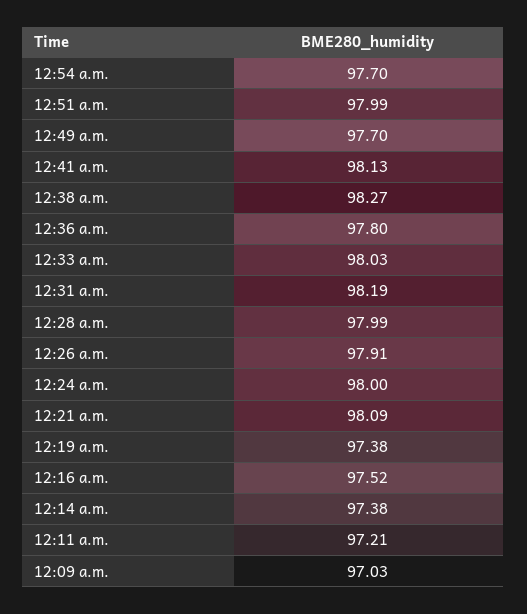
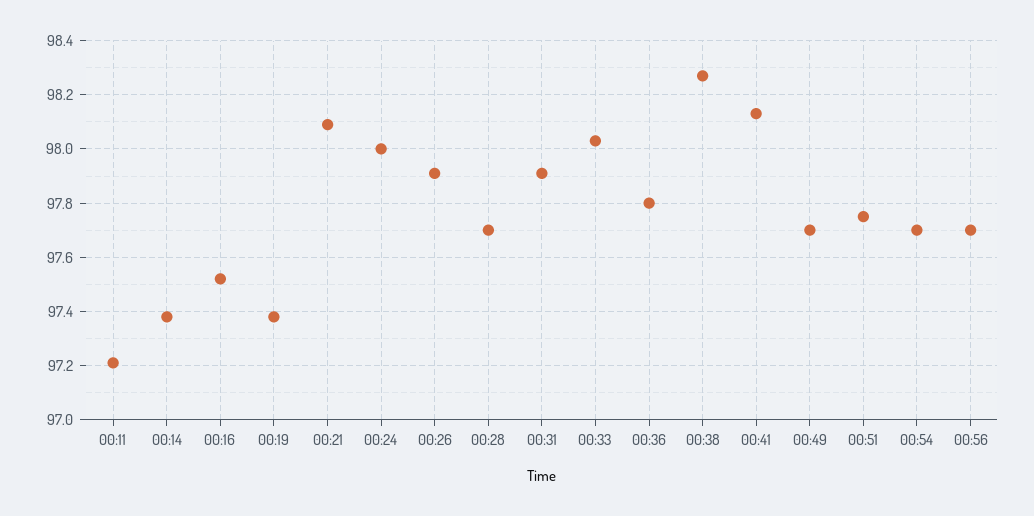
12:51 a.m.: 97.99 -> 97.75
12:31 a.m.: 98.19 -> 97.9
12:28 a.m.: 97.99 -> 97.7
12:09 a.m.: 97.03 -> none
00:56: none -> 97.7

